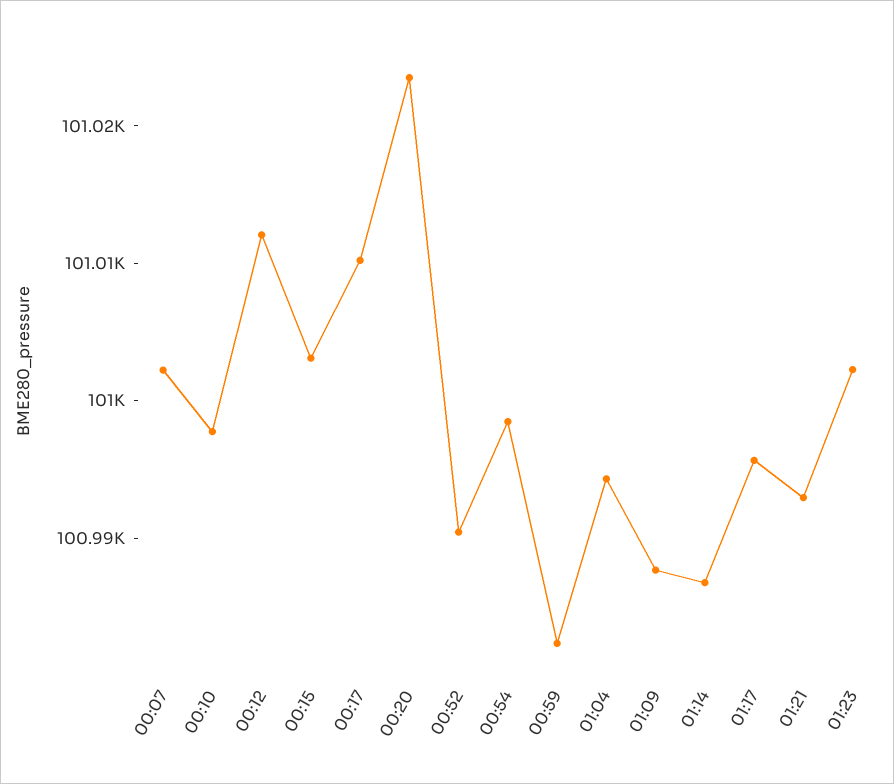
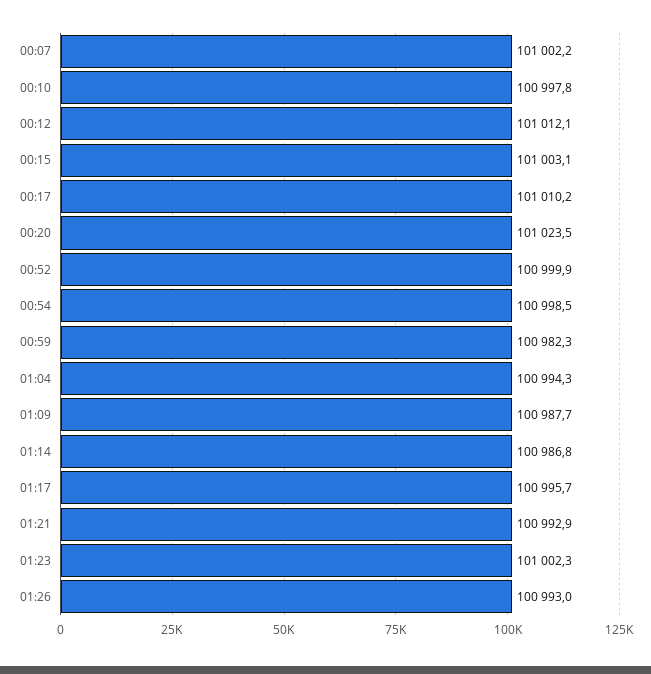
00:52: 100990 -> 100999.9
01:26: none -> 100993

